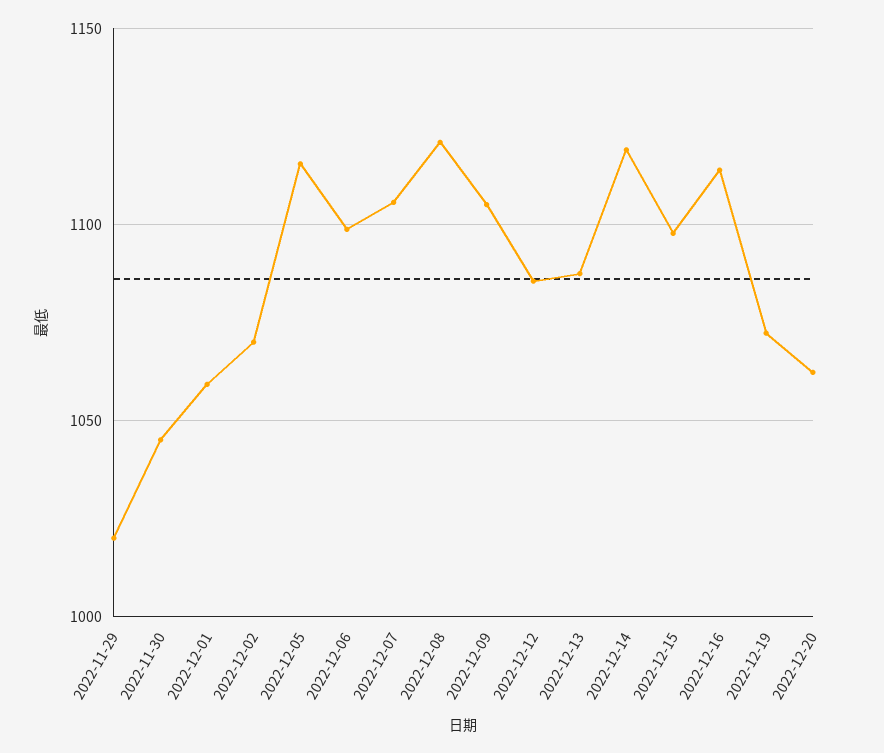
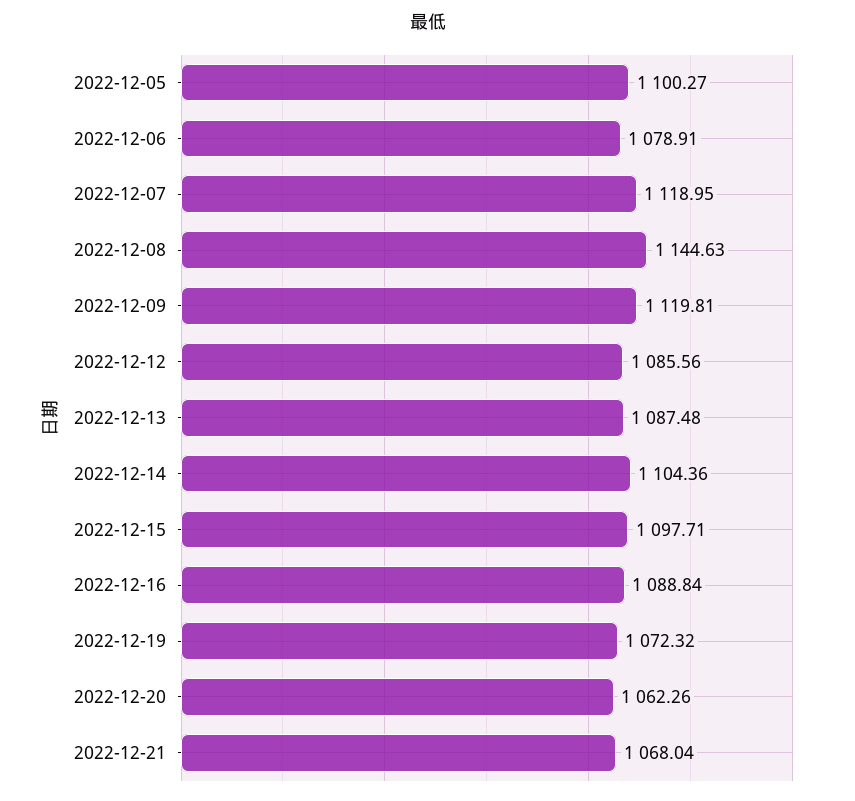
2022-11-29: 1020 -> none
2022-11-30: 1045 -> none
2022-12-01: 1060 -> none
2022-12-02: 1070 -> none
2022-12-05: 1115 -> 1100.27
2022-12-06: 1100 -> 1078.91
2022-12-07: 1105 -> 1118.95
2022-12-08: 1120 -> 1144.63
2022-12-09: 1105 -> 1119.81
2022-12-14: 1120 -> 1104.36
2022-12-16: 1115 -> 1088.84
2022-12-21: none -> 1068.04

